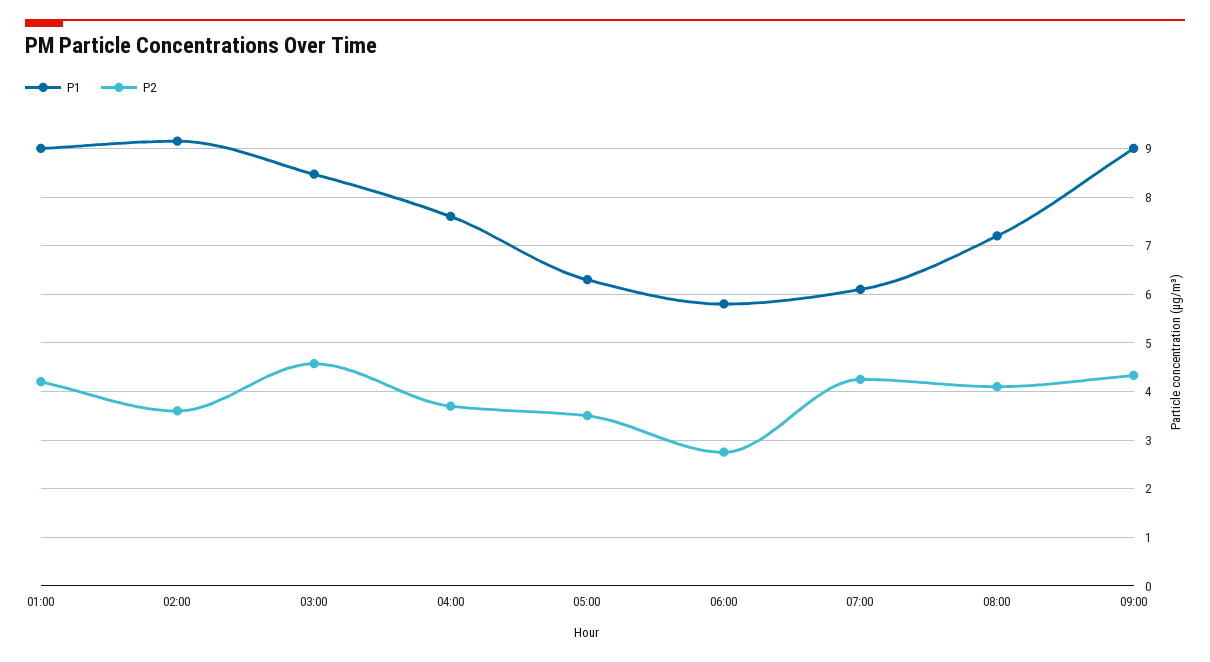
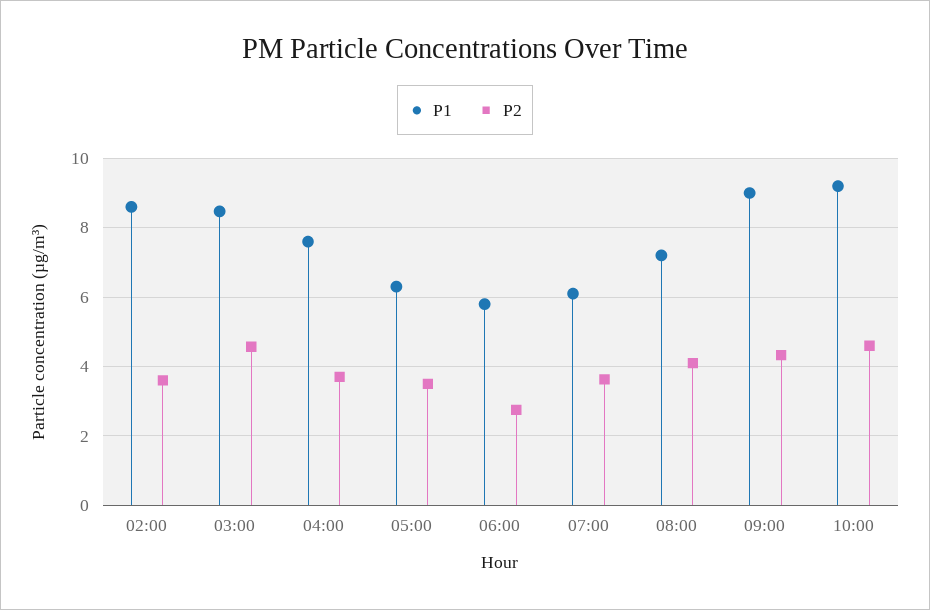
P1, 01:00: 9 -> none
P2, 01:00: 4.2 -> none
P1, 02:00: 9.2 -> 8.6
P2, 07:00: 4.2 -> 3.6
P1, 10:00: none -> 9.2
P2, 10:00: none -> 4.6

